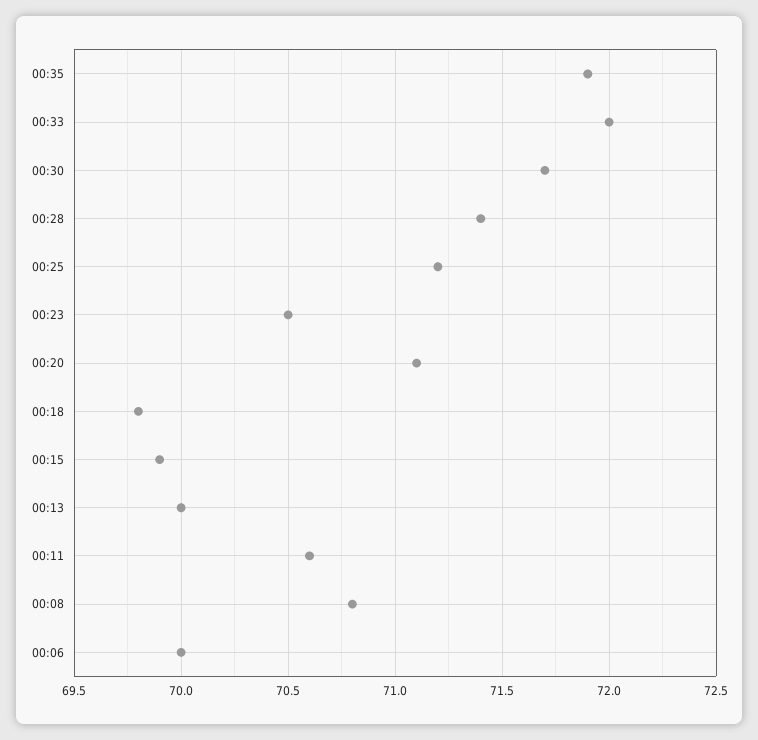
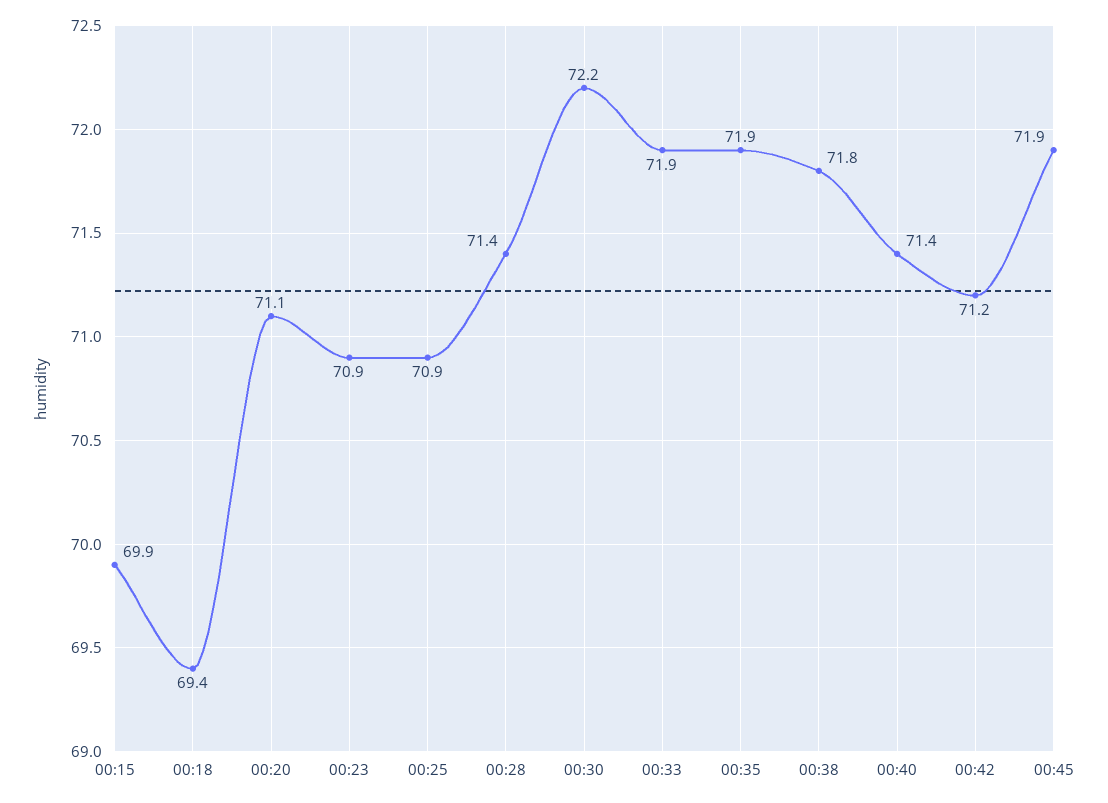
00:33: 72 -> 71.9
00:30: 71.7 -> 72.2
00:25: 71.2 -> 70.9
00:23: 70.5 -> 70.9
00:18: 69.8 -> 69.4
00:13: 70 -> none
00:11: 70.6 -> none
00:08: 70.8 -> none
00:06: 70 -> none
00:38: none -> 71.8
00:40: none -> 71.4
00:42: none -> 71.2
00:45: none -> 71.9

